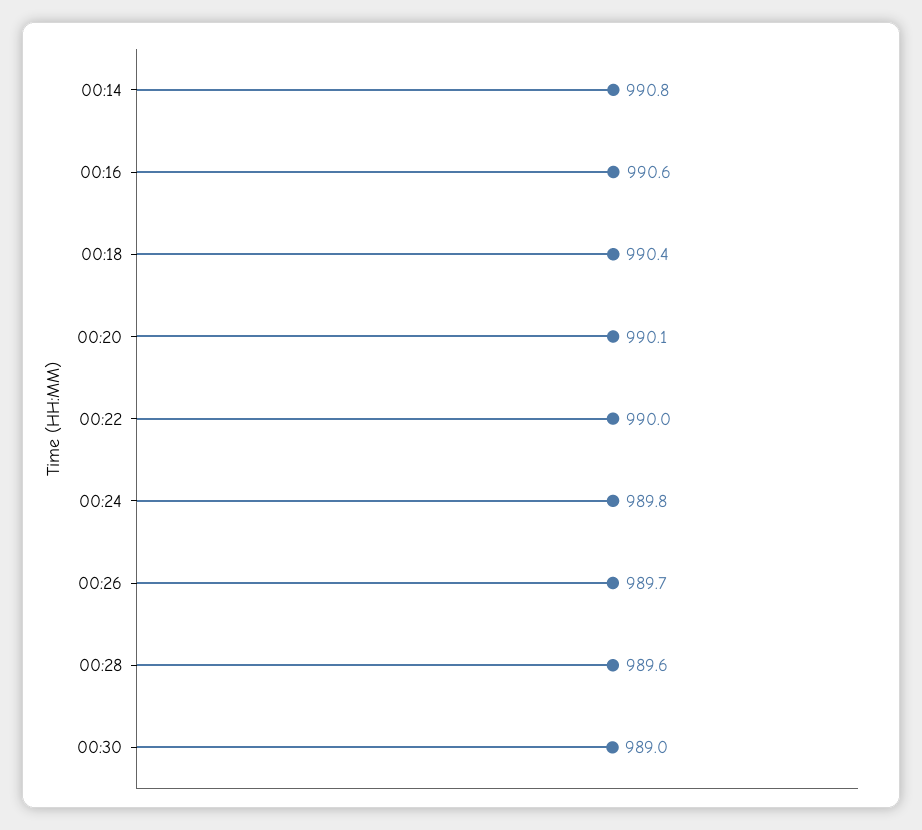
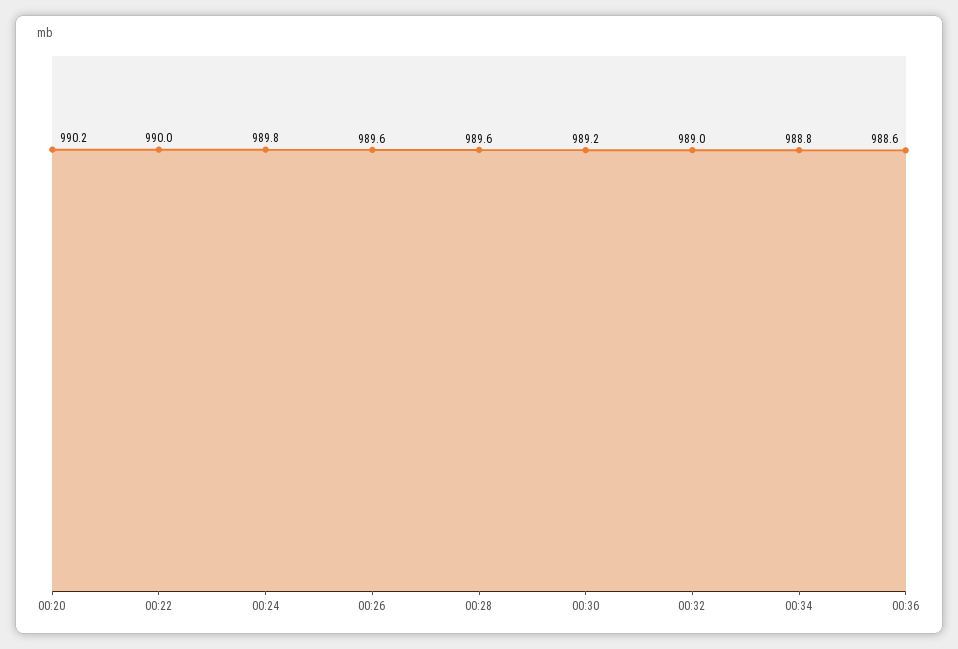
00:14: 990.8 -> none
00:16: 990.6 -> none
00:18: 990.4 -> none
00:20: 990.1 -> 990.2
00:26: 989.7 -> 989.6
00:30: 989 -> 989.2
00:32: none -> 989
00:34: none -> 988.8
00:36: none -> 988.6

